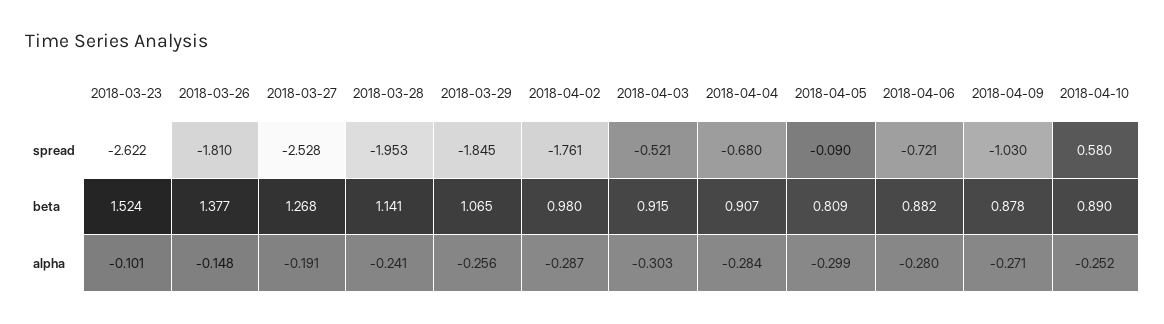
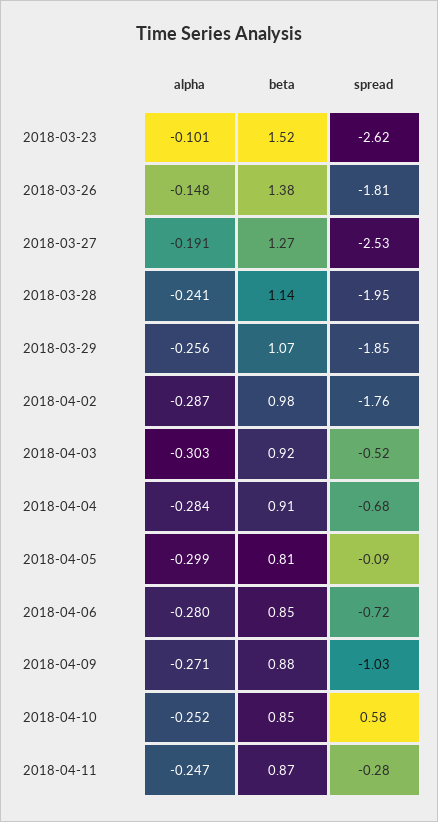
2018-04-06, beta: 0.882 -> 0.85
2018-04-10, beta: 0.89 -> 0.85
2018-04-11, alpha: none -> -0.247
2018-04-11, beta: none -> 0.87
2018-04-11, spread: none -> -0.28

